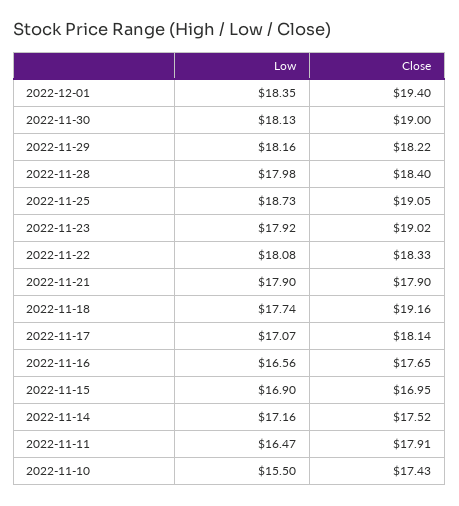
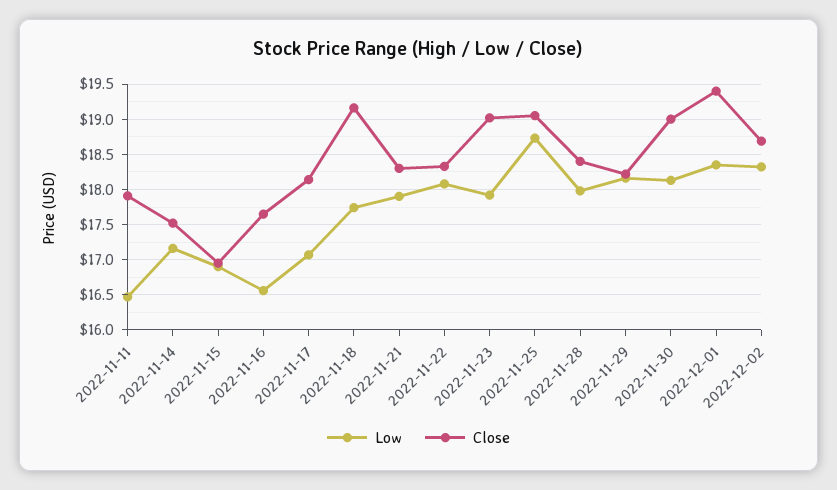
Close, 2022-11-21: 17.9 -> 18.3
Low, 2022-11-10: 15.5 -> none
Close, 2022-11-10: 17.43 -> none
Low, 2022-12-02: none -> 18.3
Close, 2022-12-02: none -> 18.7

